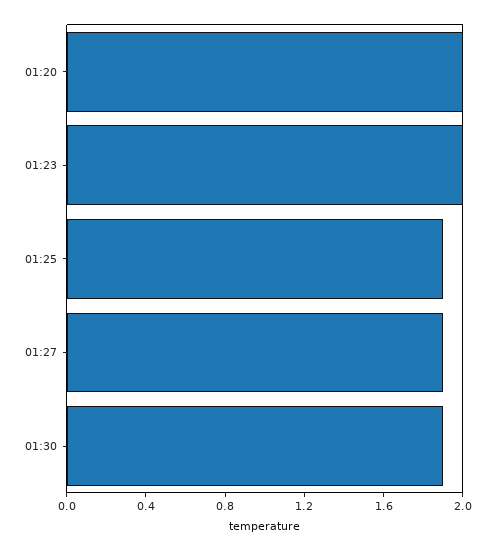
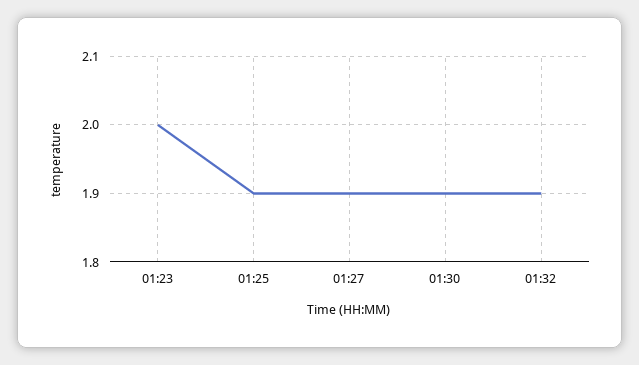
01:20: 2 -> none
01:32: none -> 1.9

